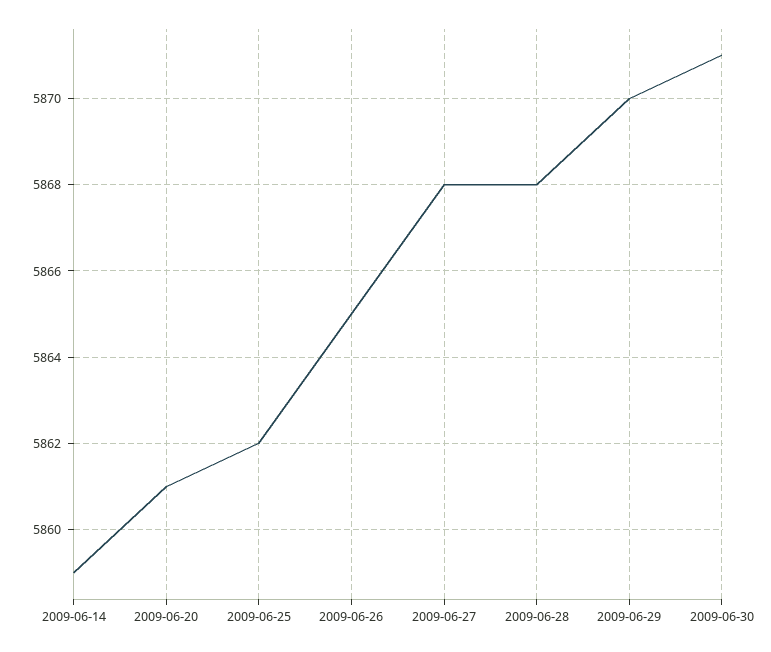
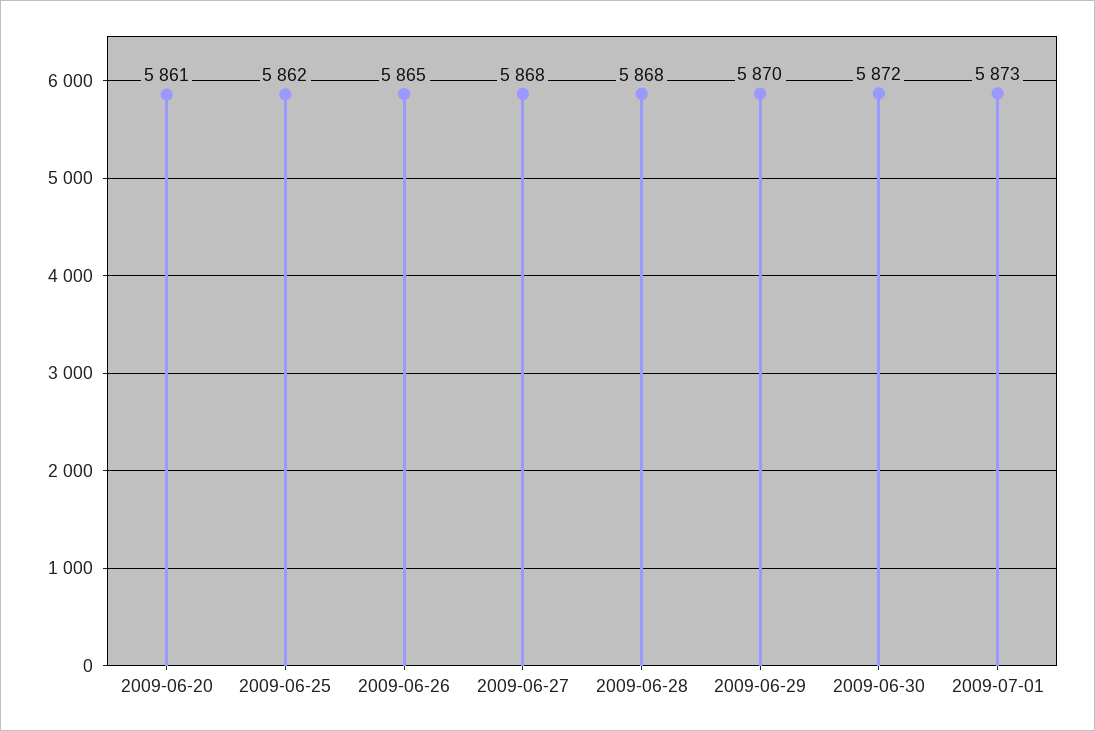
2009-06-14: 5859 -> none
2009-06-30: 5871 -> 5872
2009-07-01: none -> 5873

